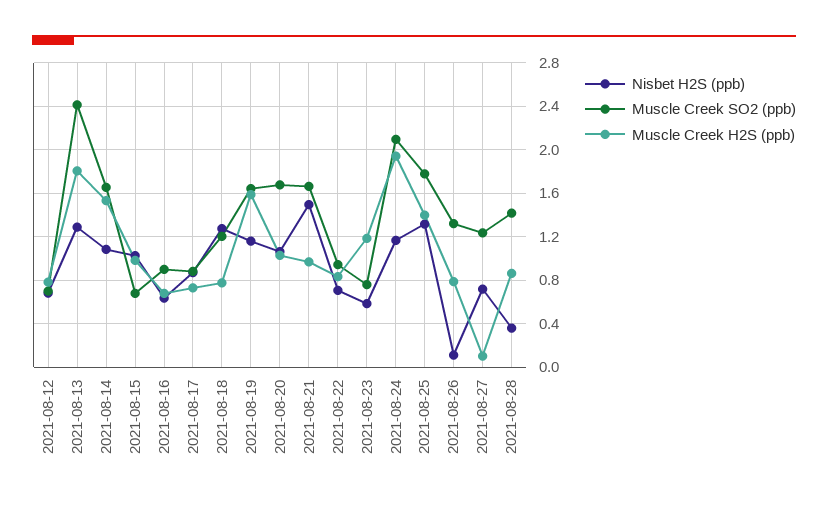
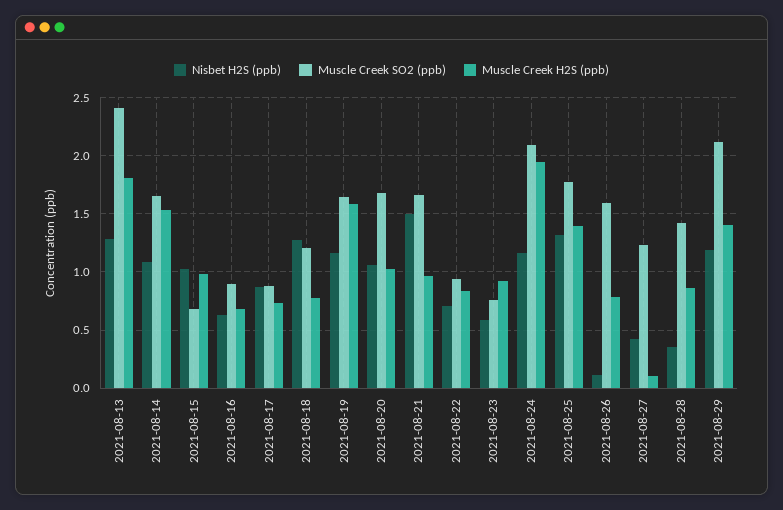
Nisbet H2S (ppb), 2021-08-12: 0.7 -> none
Muscle Creek SO2 (ppb), 2021-08-12: 0.7 -> none
Muscle Creek H2S (ppb), 2021-08-12: 0.8 -> none
Muscle Creek H2S (ppb), 2021-08-23: 1.2 -> 0.9
Muscle Creek SO2 (ppb), 2021-08-26: 1.3 -> 1.6
Nisbet H2S (ppb), 2021-08-27: 0.7 -> 0.4
Nisbet H2S (ppb), 2021-08-29: none -> 1.2
Muscle Creek SO2 (ppb), 2021-08-29: none -> 2.1
Muscle Creek H2S (ppb), 2021-08-29: none -> 1.4

